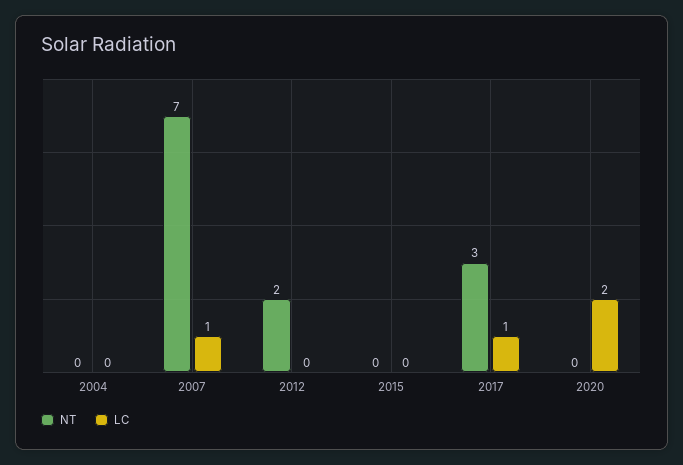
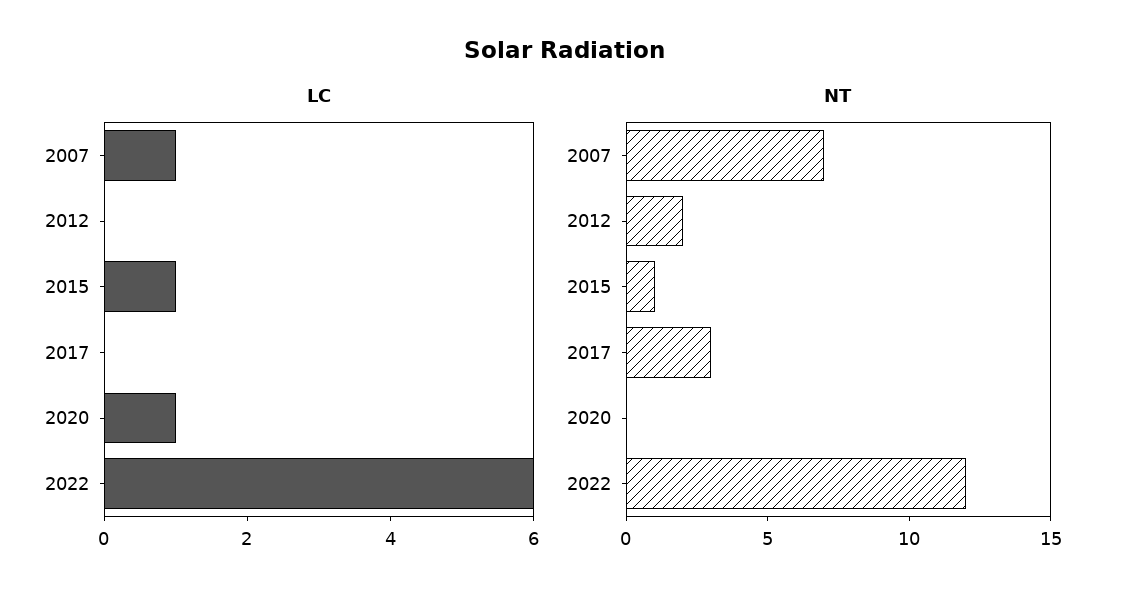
NT, 2004: 0 -> none
LC, 2004: 0 -> none
NT, 2015: 0 -> 1
LC, 2015: 0 -> 1
LC, 2017: 1 -> 0
LC, 2020: 2 -> 1
LC, 2022: none -> 6
NT, 2022: none -> 12

